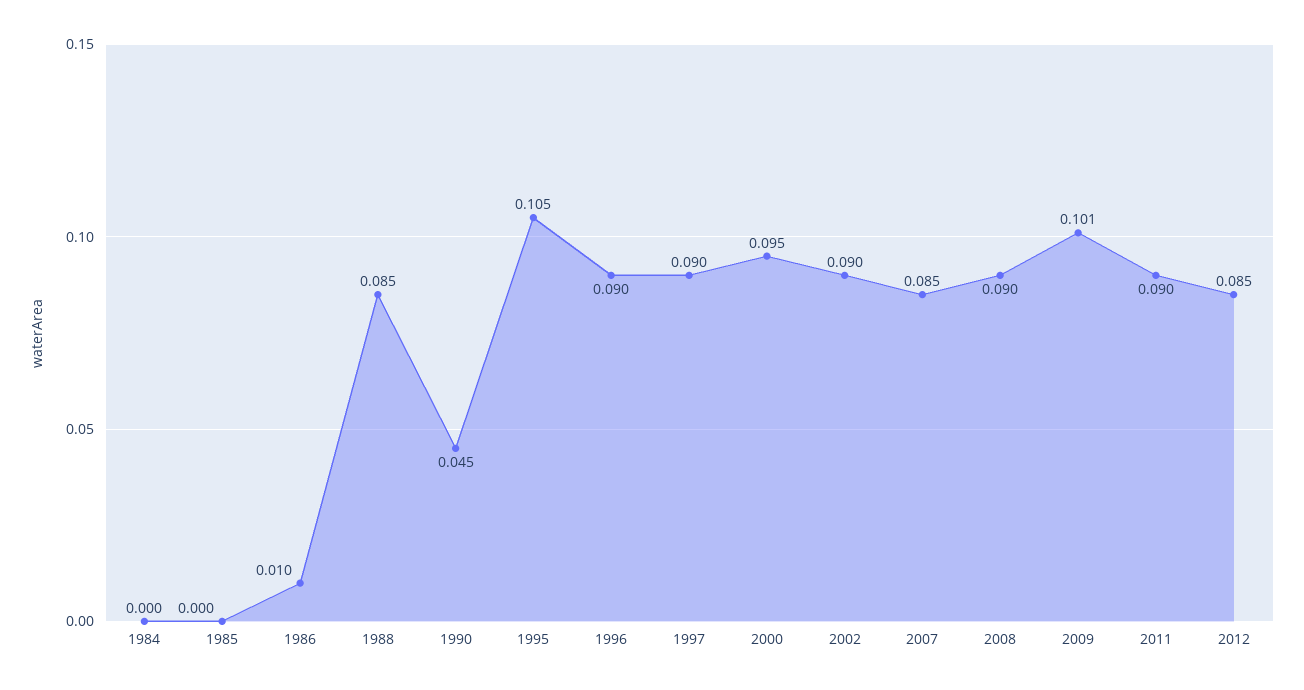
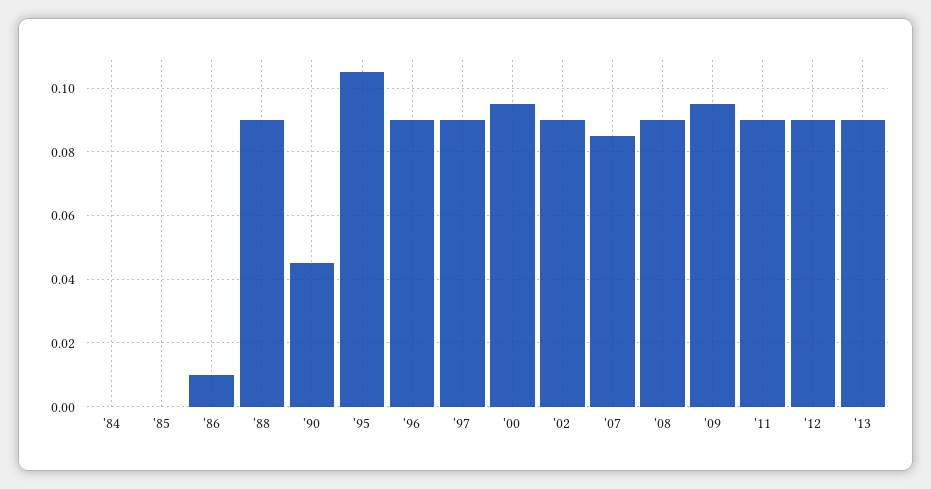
1988: 0.085 -> 0.09
2009: 0.101 -> 0.095
2012: 0.085 -> 0.09
'13: none -> 0.09

